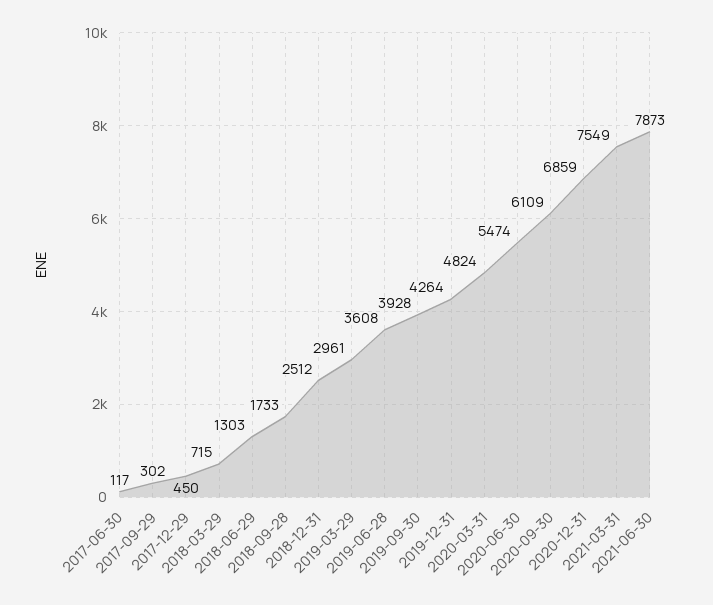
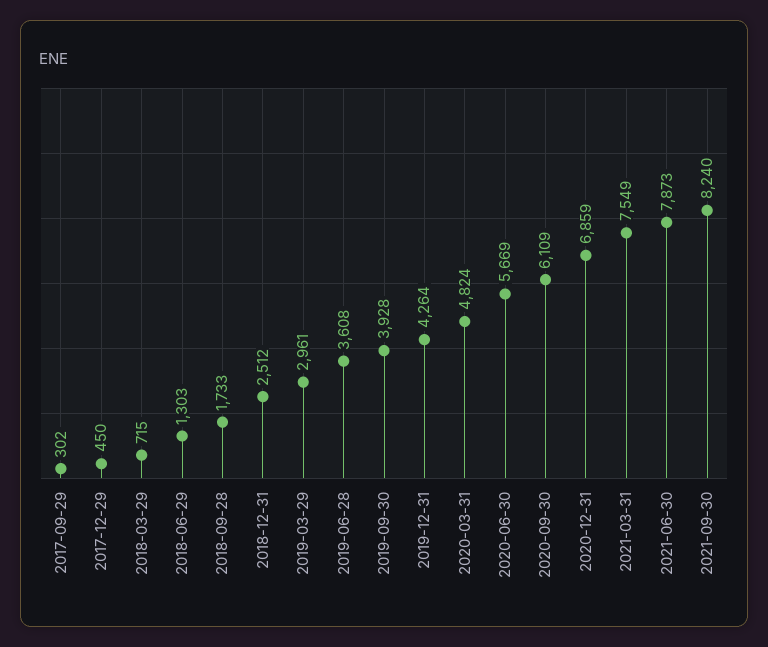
2017-06-30: 117 -> none
2020-06-30: 5474 -> 5669
2021-09-30: none -> 8240

